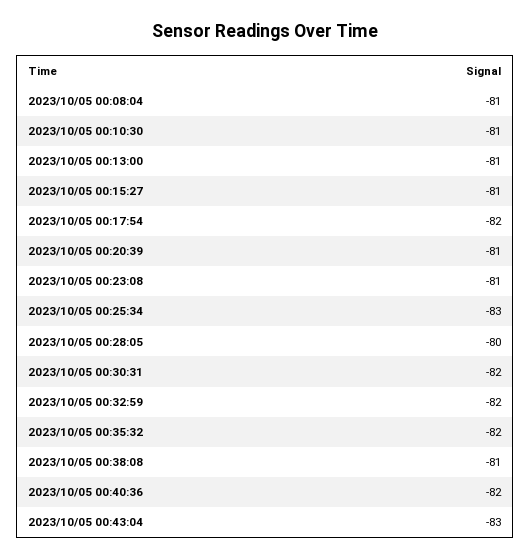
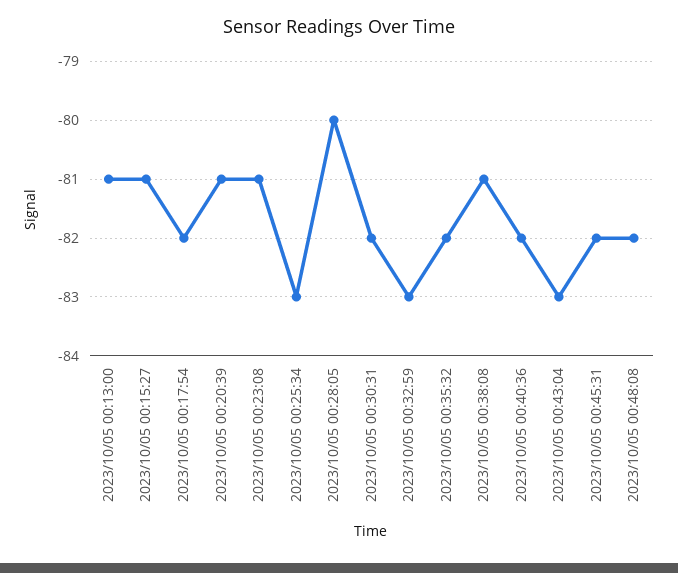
2023/10/05 00:08:04: -81 -> none
2023/10/05 00:10:30: -81 -> none
2023/10/05 00:32:59: -82 -> -83
2023/10/05 00:45:31: none -> -82
2023/10/05 00:48:08: none -> -82

